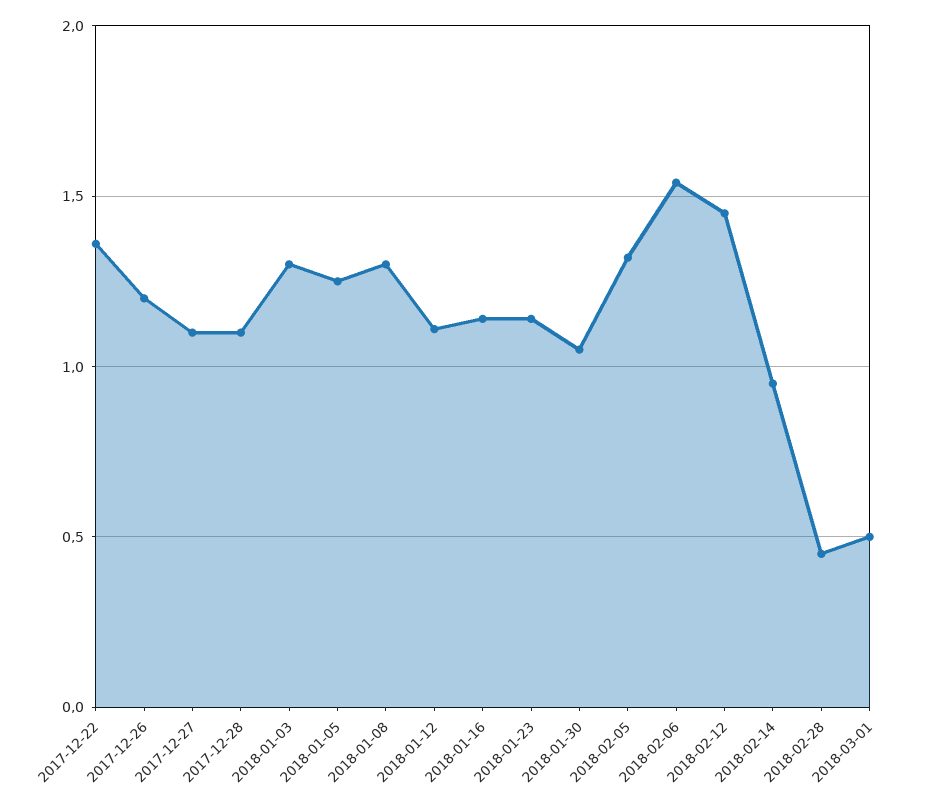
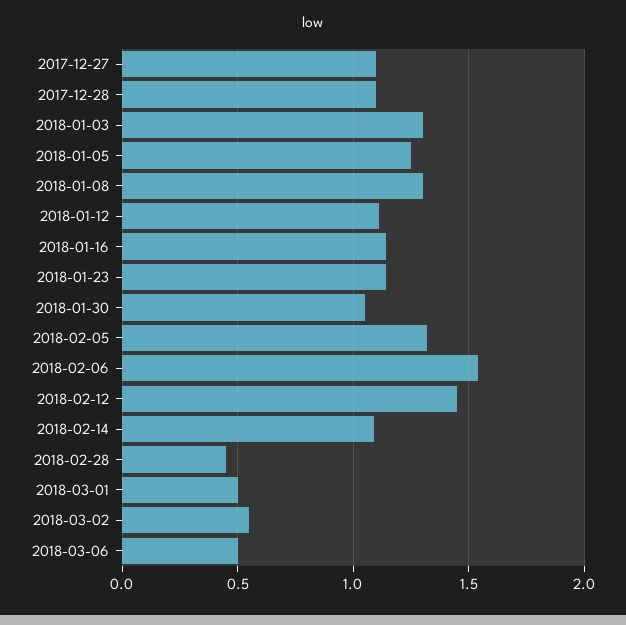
2017-12-22: 1.35 -> none
2017-12-26: 1.2 -> none
2018-02-14: 0.95 -> 1.1
2018-03-02: none -> 0.55
2018-03-06: none -> 0.5

